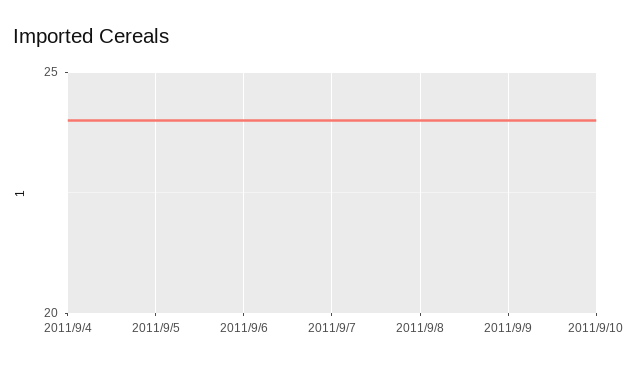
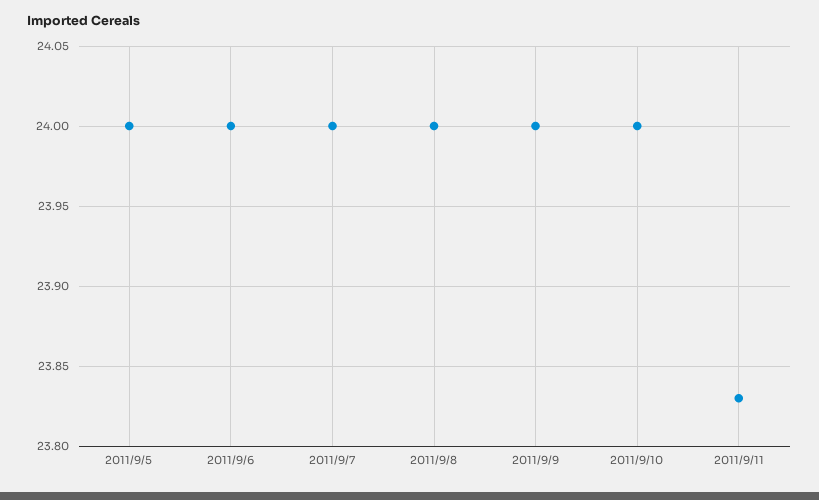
2011/9/4: 24 -> none
2011/9/11: none -> 23.83

